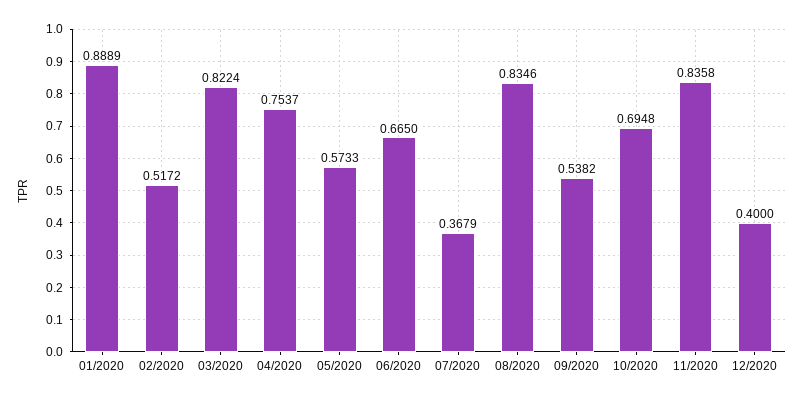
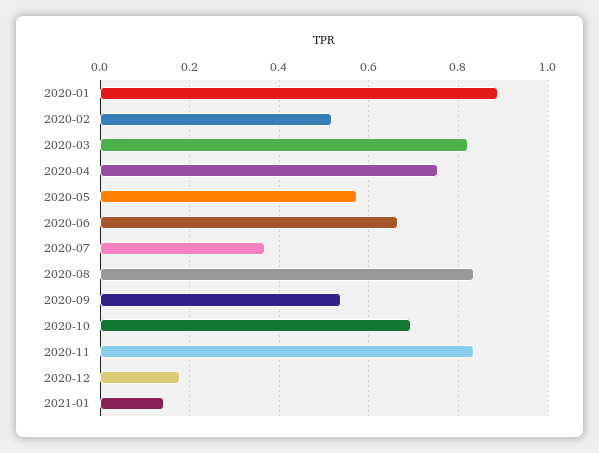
12/2020: 0.4 -> 0.18
2021-01: none -> 0.14

